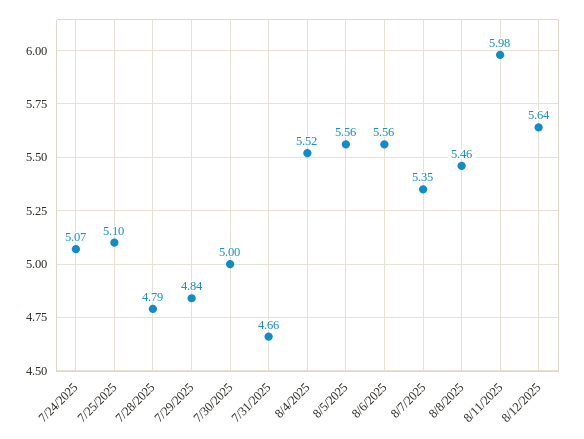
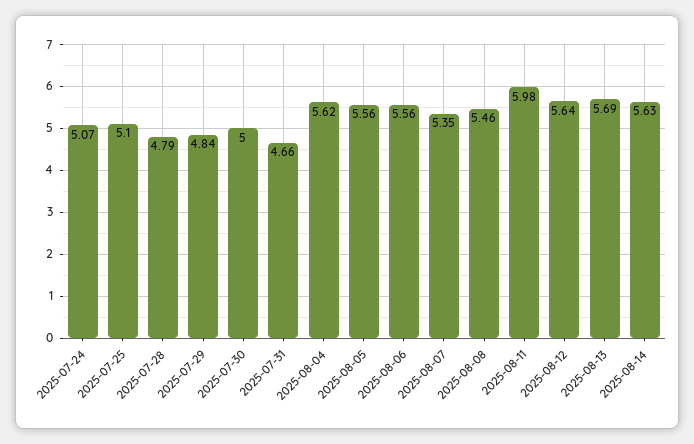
8/4/2025: 5.52 -> 5.62
2025-08-13: none -> 5.69
2025-08-14: none -> 5.63

